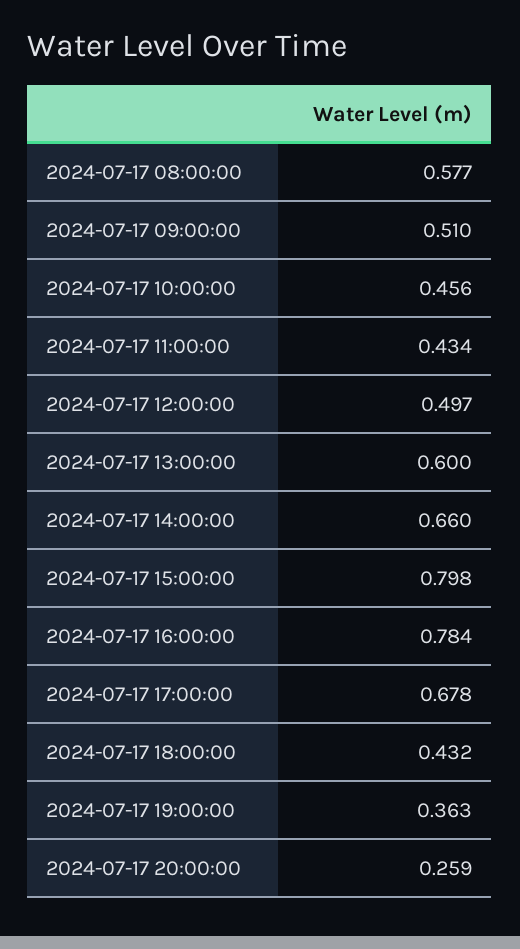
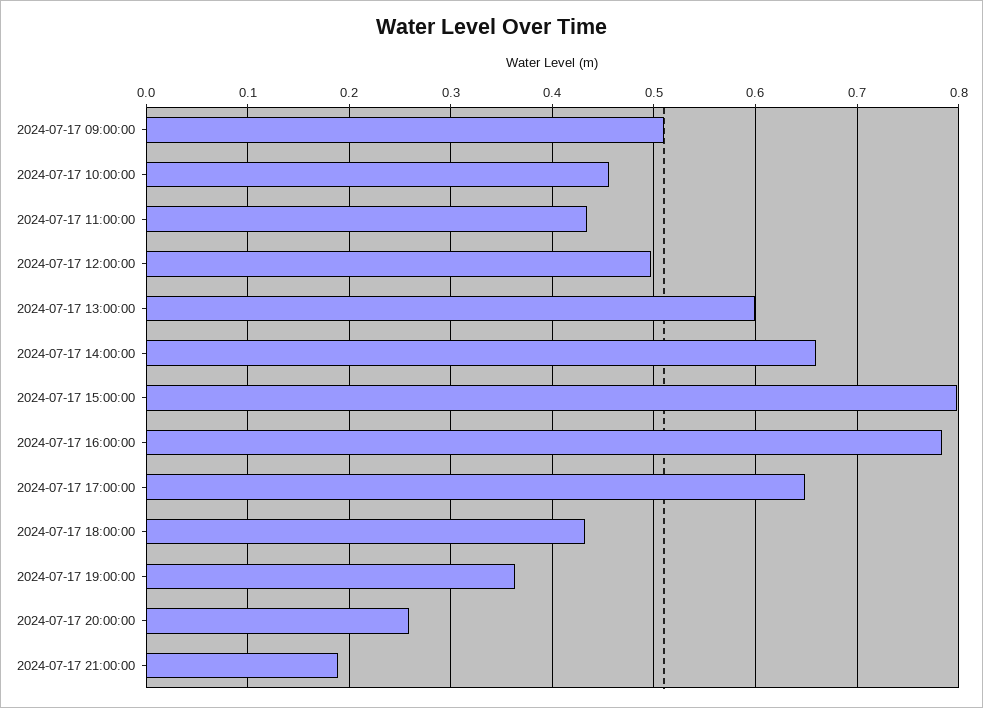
2024-07-17 08:00:00: 0.577 -> none
2024-07-17 17:00:00: 0.678 -> 0.65
2024-07-17 21:00:00: none -> 0.19

